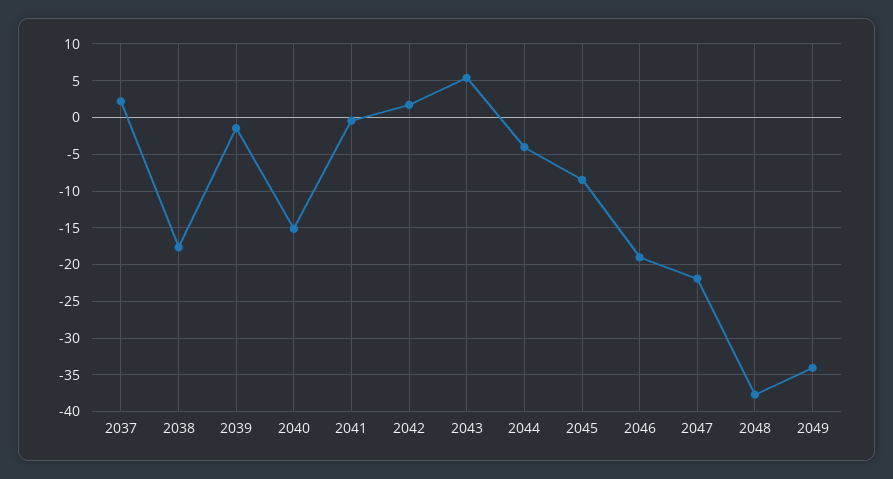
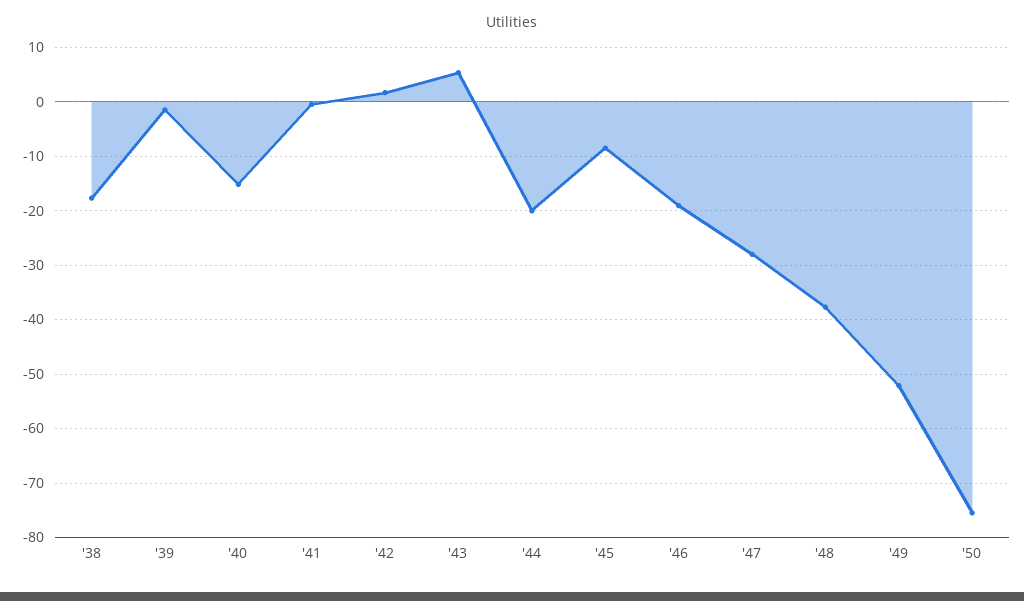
2037: 2 -> none
2044: -4 -> -20
2047: -22 -> -28
2049: -34 -> -52
'50: none -> -76

